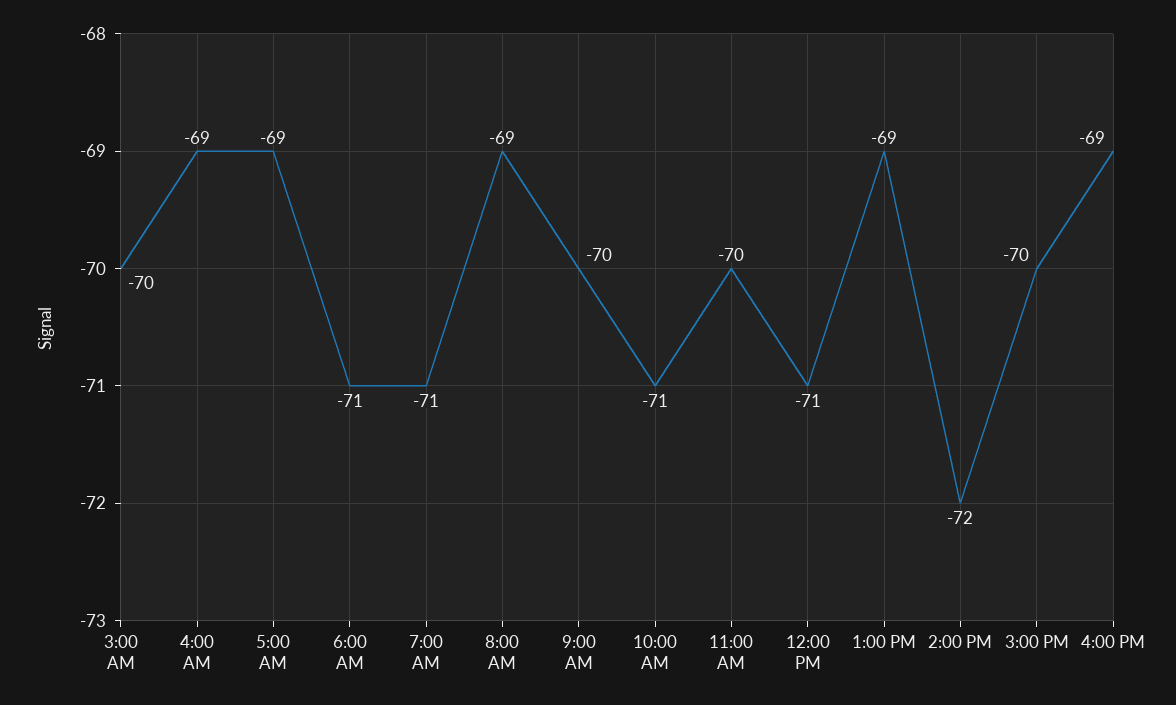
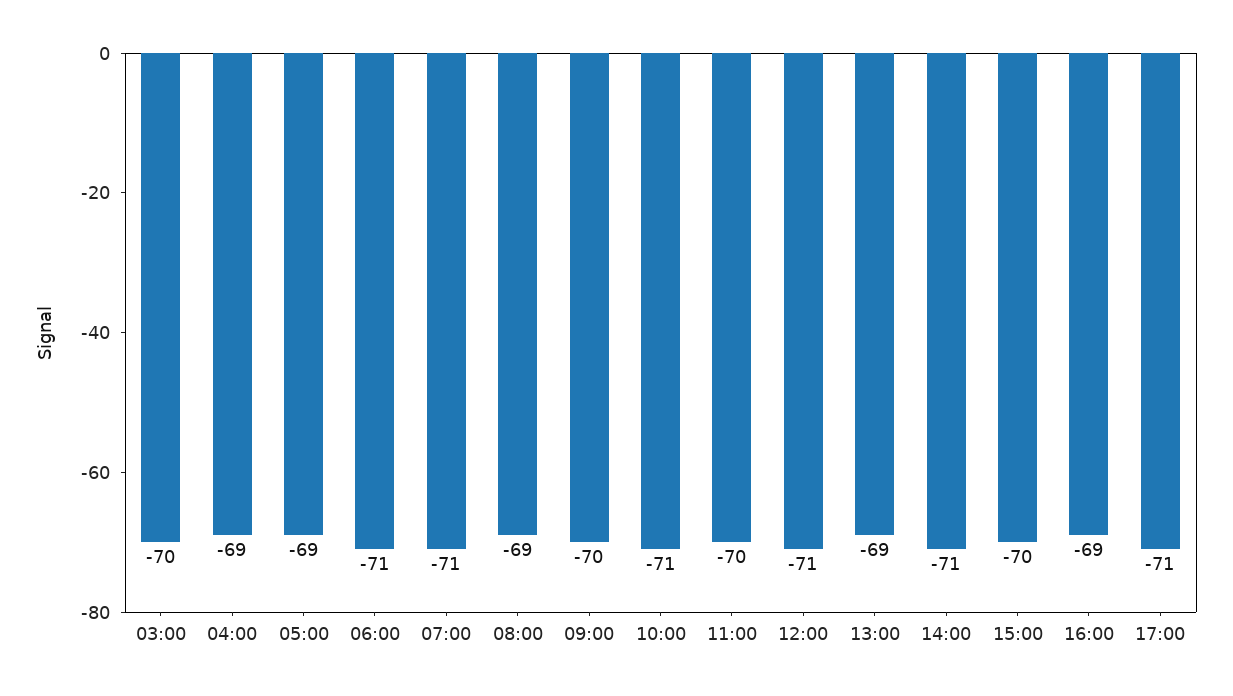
2:00 PM: -72 -> -71
17:00: none -> -71

